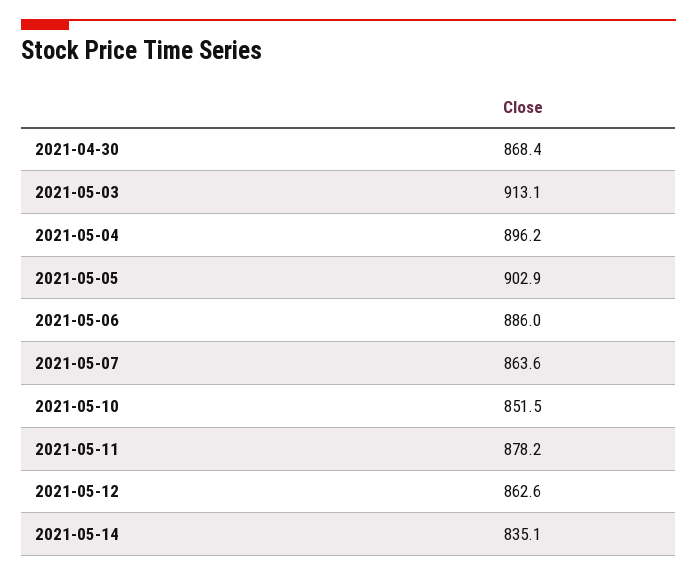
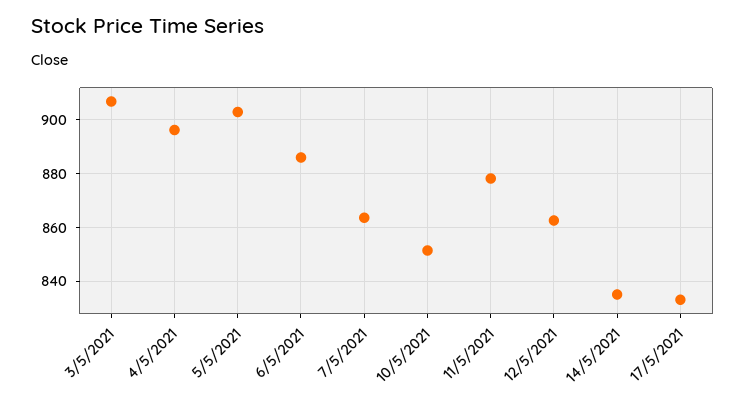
2021-04-30: 868.4 -> none
2021-05-03: 913.1 -> 907.5
17/5/2021: none -> 832.5

